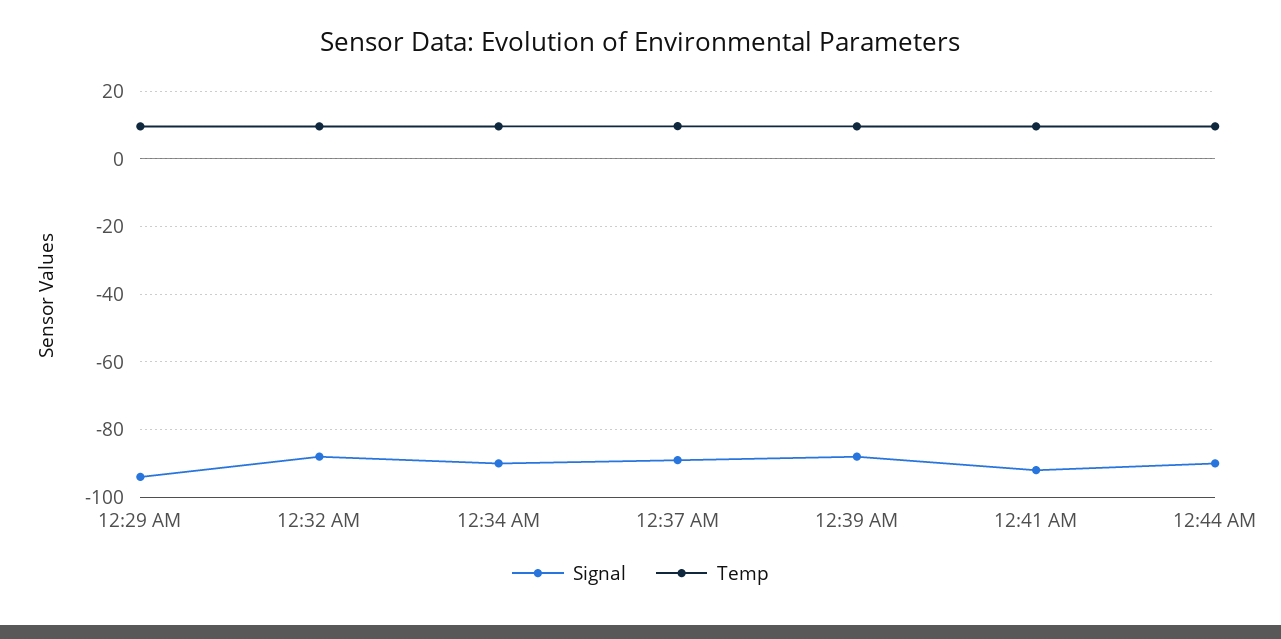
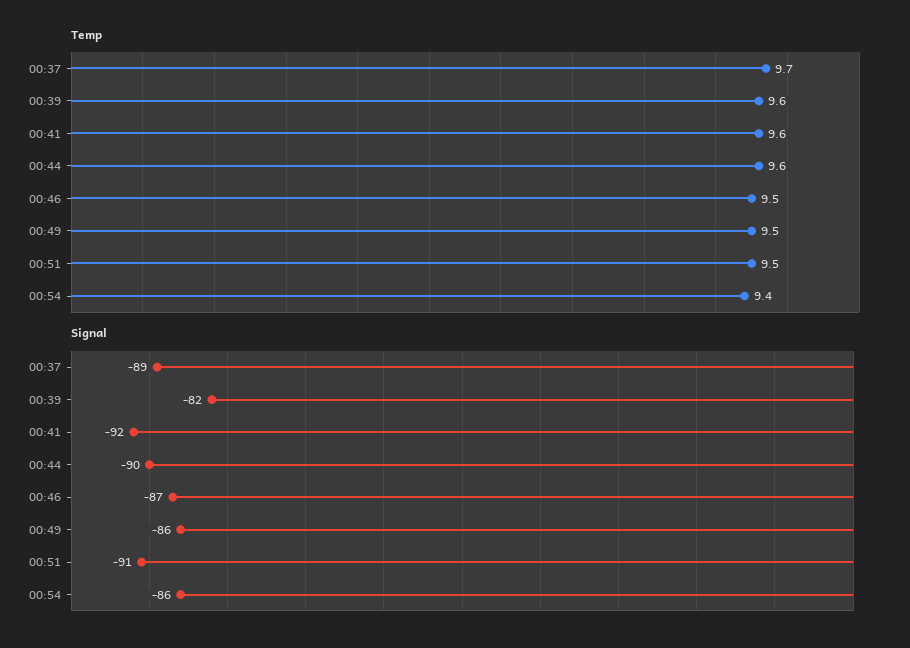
Signal, 12:29 AM: -94 -> none
Temp, 12:29 AM: 10 -> none
Signal, 12:32 AM: -88 -> none
Temp, 12:32 AM: 10 -> none
Signal, 12:34 AM: -90 -> none
Temp, 12:34 AM: 10 -> none
Signal, 12:39 AM: -88 -> -82
Temp, 00:46: none -> 9.5
Temp, 00:49: none -> 9.5
Temp, 00:51: none -> 9.5
Temp, 00:54: none -> 9.4
Signal, 00:46: none -> -87
Signal, 00:49: none -> -86
Signal, 00:51: none -> -91
Signal, 00:54: none -> -86

